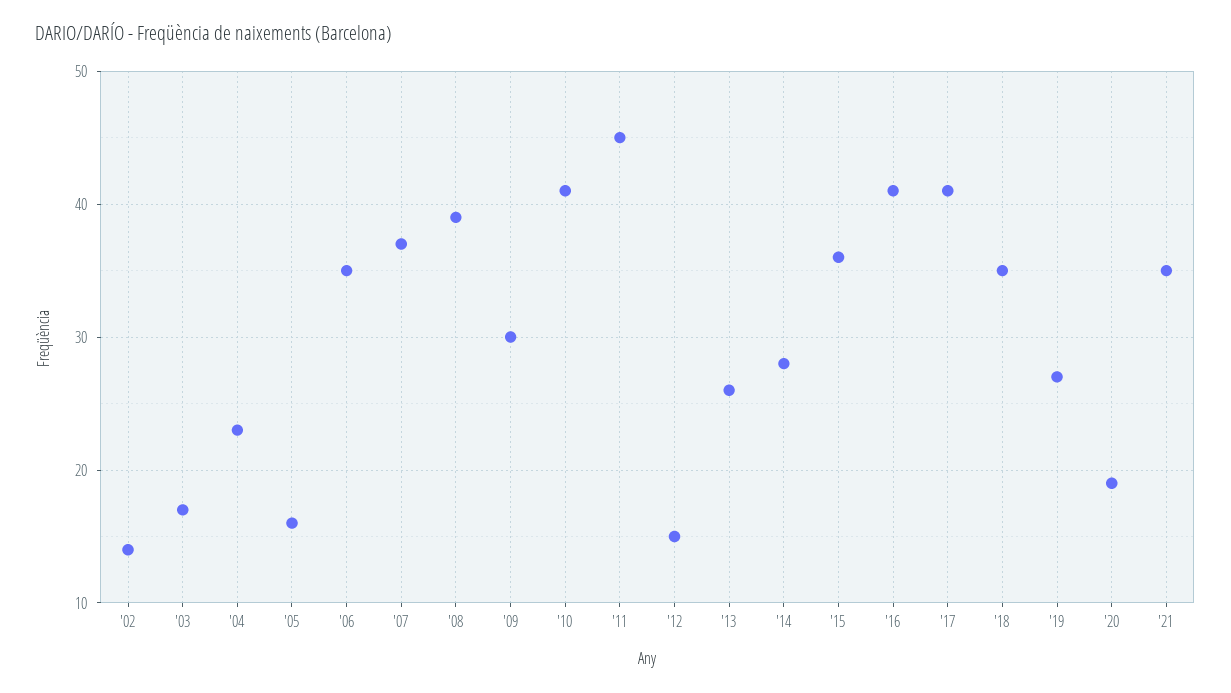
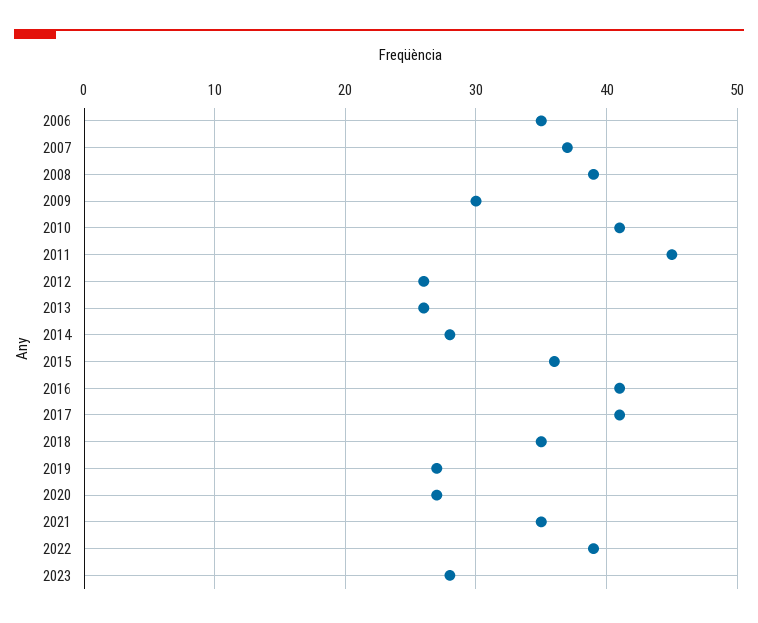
'02: 14 -> none
'03: 17 -> none
'04: 23 -> none
'05: 16 -> none
'12: 15 -> 26
'20: 19 -> 27
2022: none -> 39
2023: none -> 28

